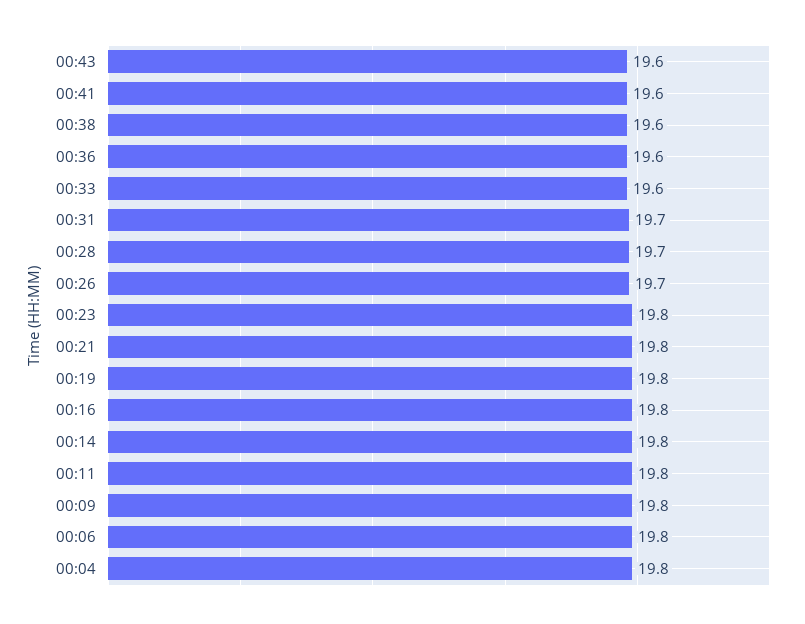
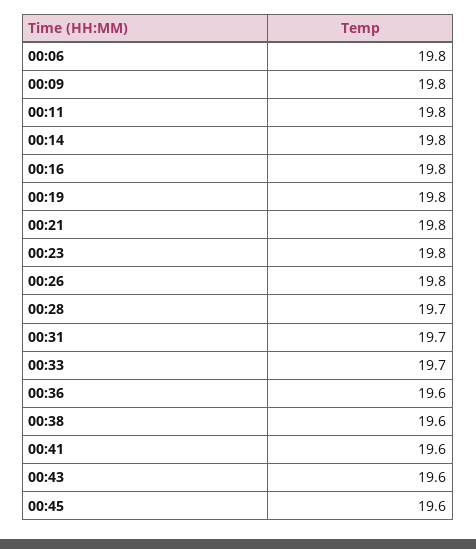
00:33: 19.6 -> 19.7
00:26: 19.7 -> 19.8
00:04: 19.8 -> none
00:45: none -> 19.6

